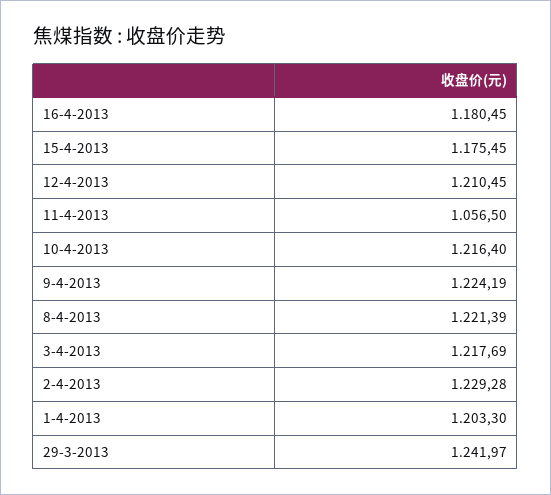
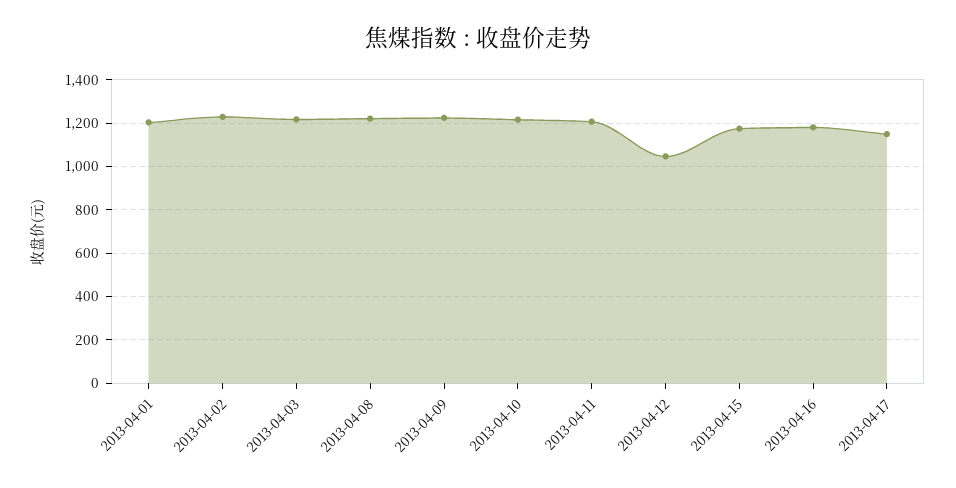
12-4-2013: 1210.45 -> 1050
11-4-2013: 1056.5 -> 1200
29-3-2013: 1241.97 -> none
2013-04-17: none -> 1150

